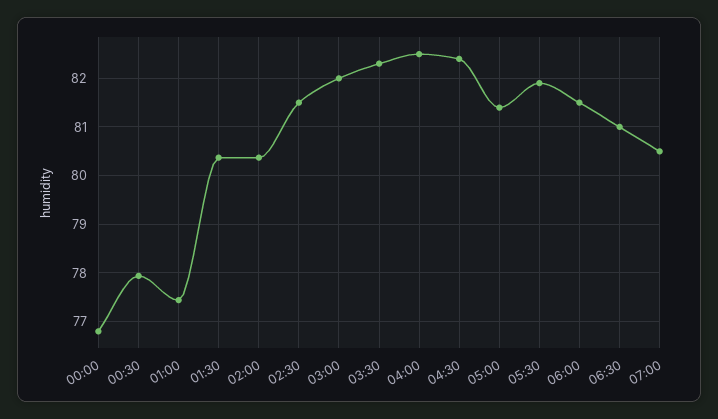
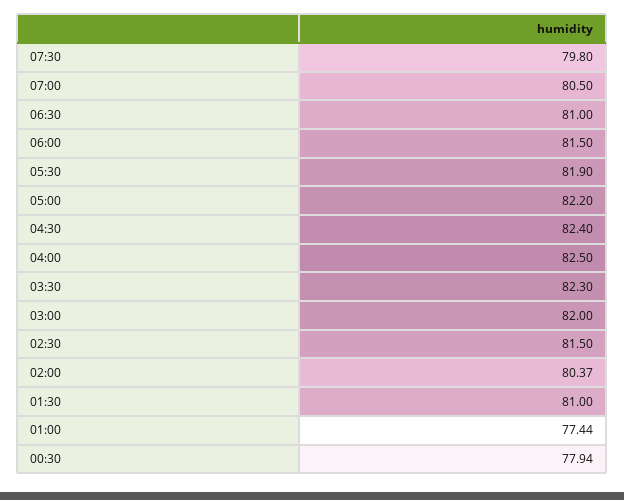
00:00: 76.8 -> none
01:30: 80.4 -> 81
05:00: 81.4 -> 82.2
07:30: none -> 79.8

